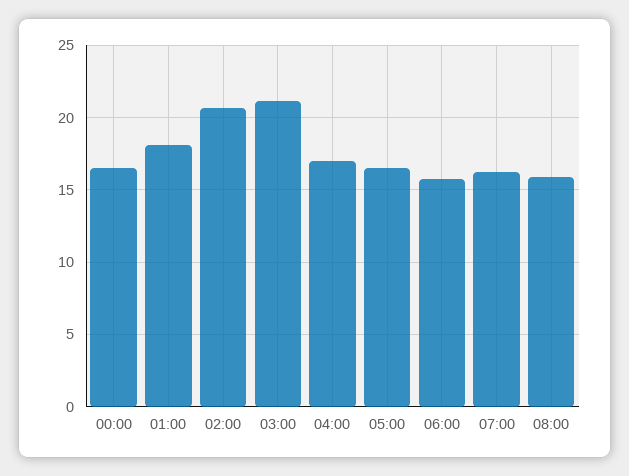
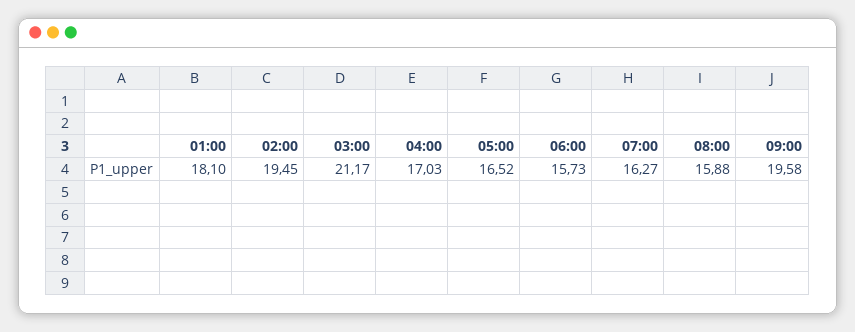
00:00: 16.5 -> none
02:00: 20.5 -> 19.45
09:00: none -> 19.58

